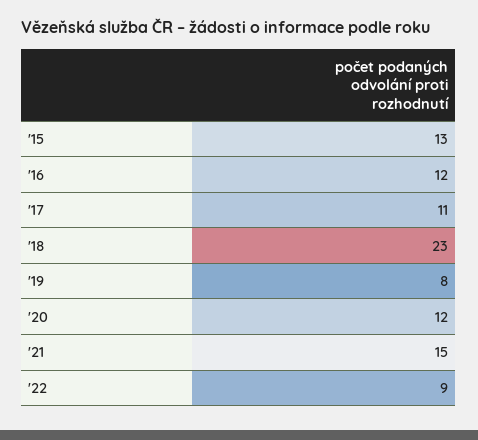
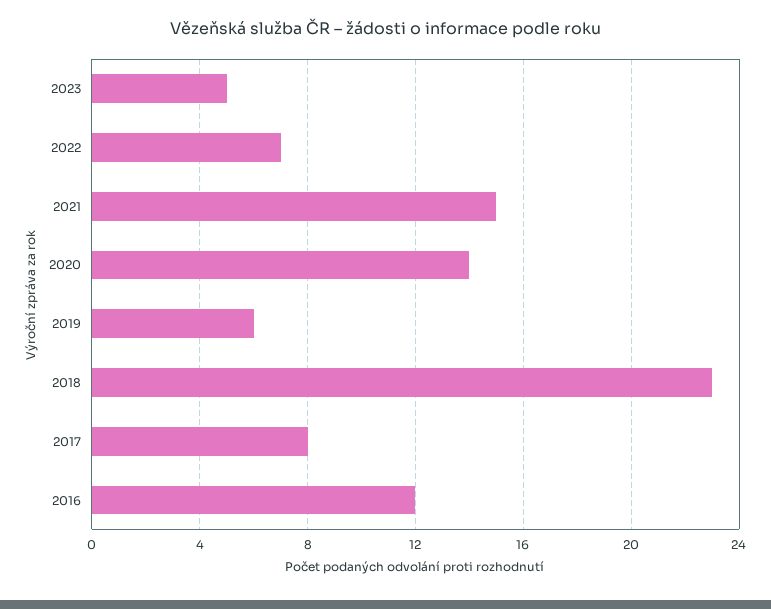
'15: 13 -> none
'17: 11 -> 8
'19: 8 -> 6
'20: 12 -> 14
'22: 9 -> 7
2023: none -> 5

